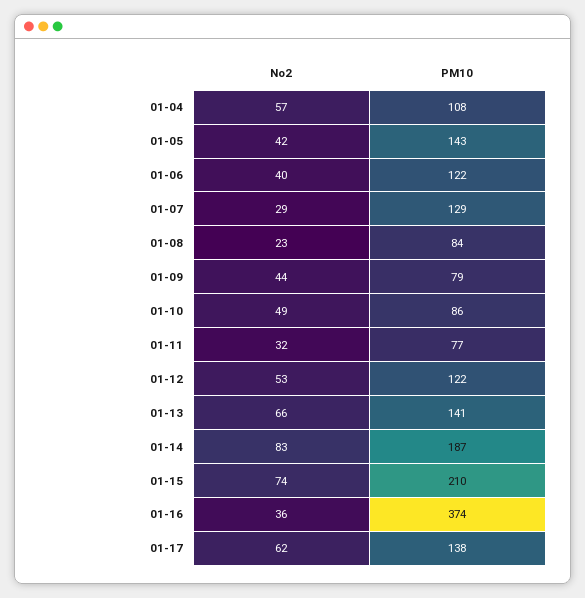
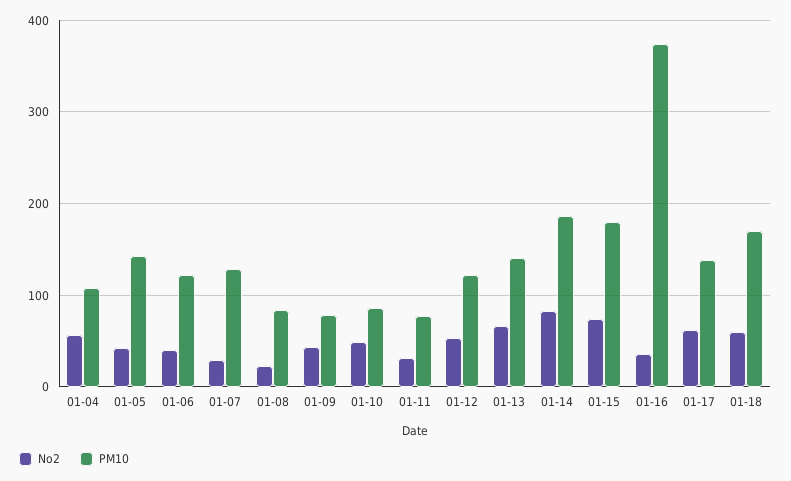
PM10, 01-15: 210 -> 180
No2, 01-18: none -> 60
PM10, 01-18: none -> 170

